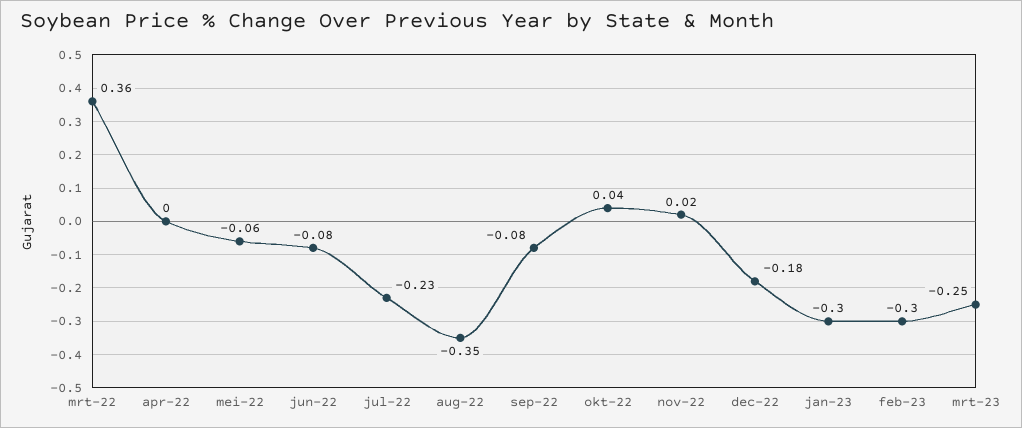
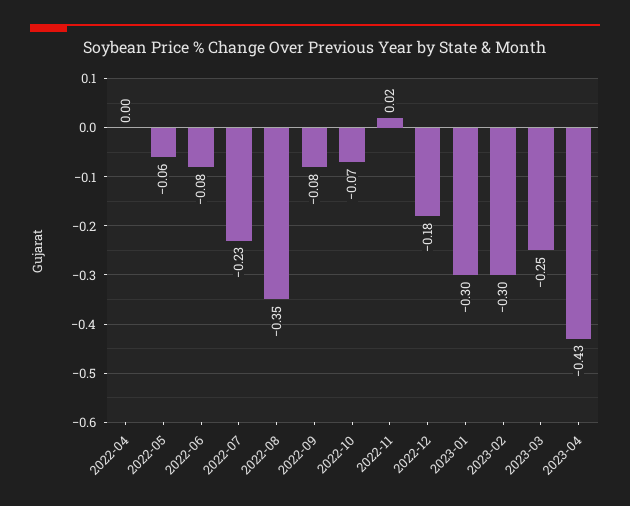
mrt-22: 0.36 -> none
okt-22: 0.04 -> -0.07
2023-04: none -> -0.43

